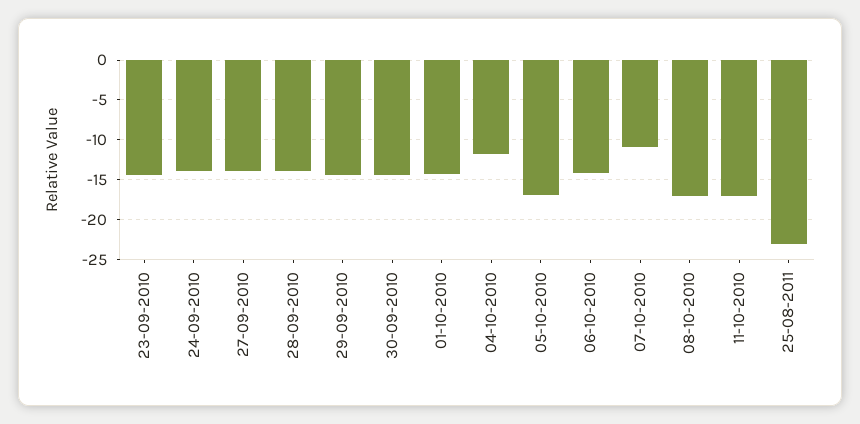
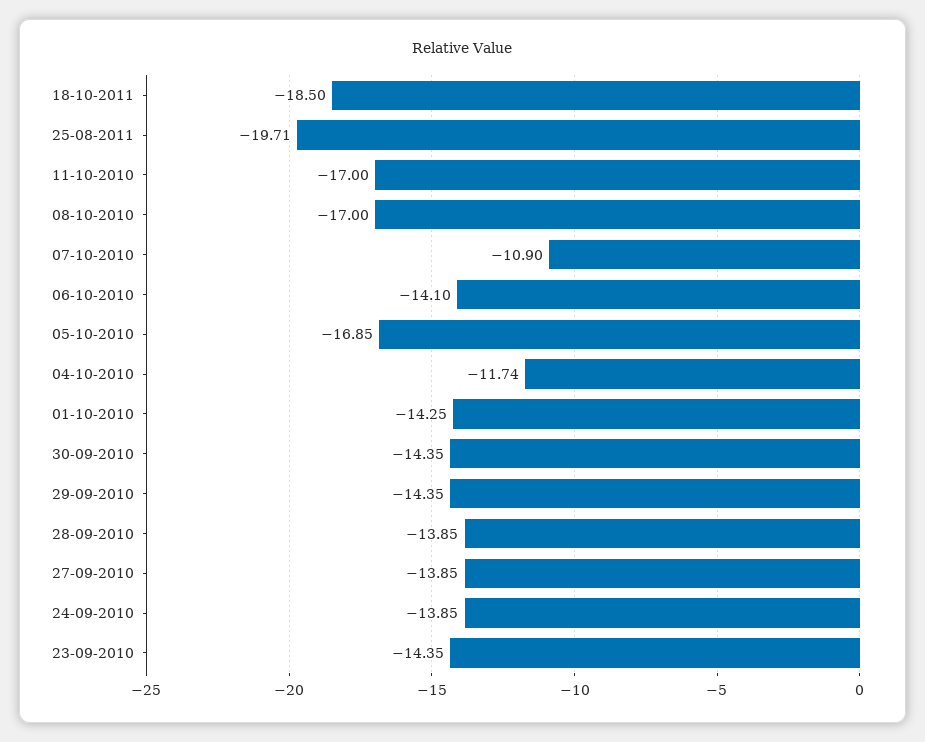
25-08-2011: -23 -> -19.71
18-10-2011: none -> -18.5

